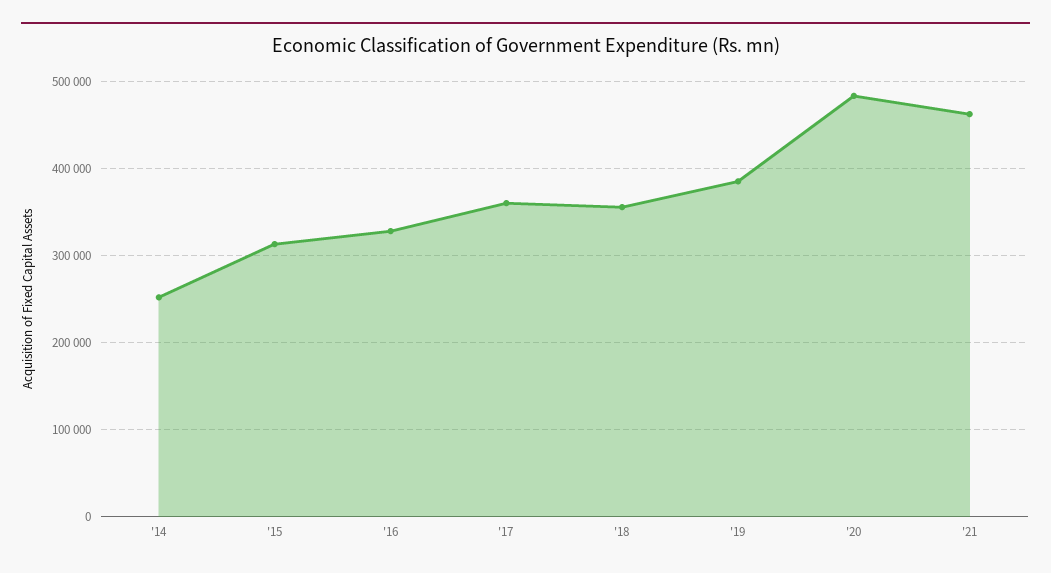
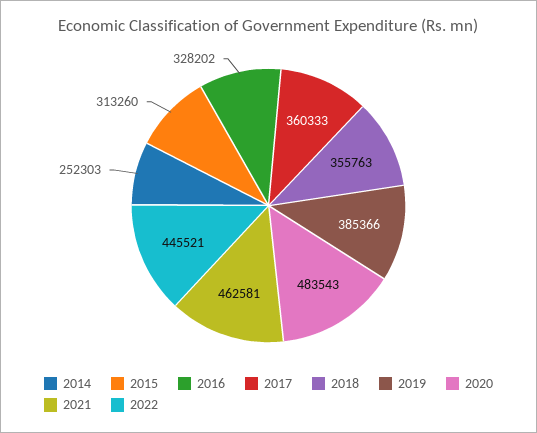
2022: none -> 445521

